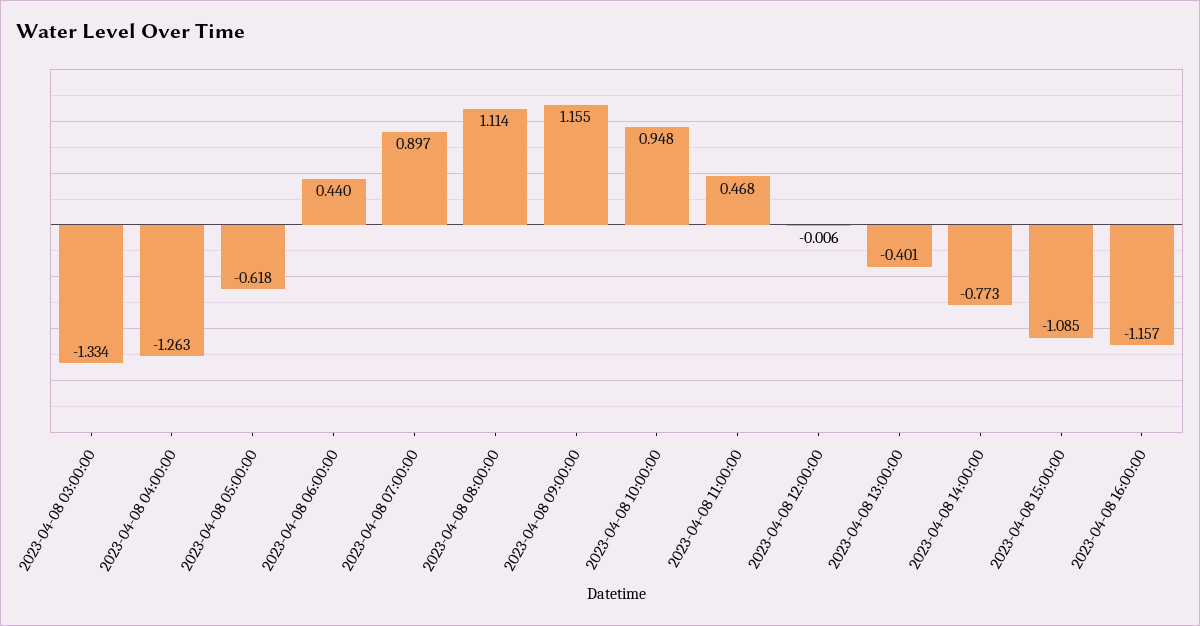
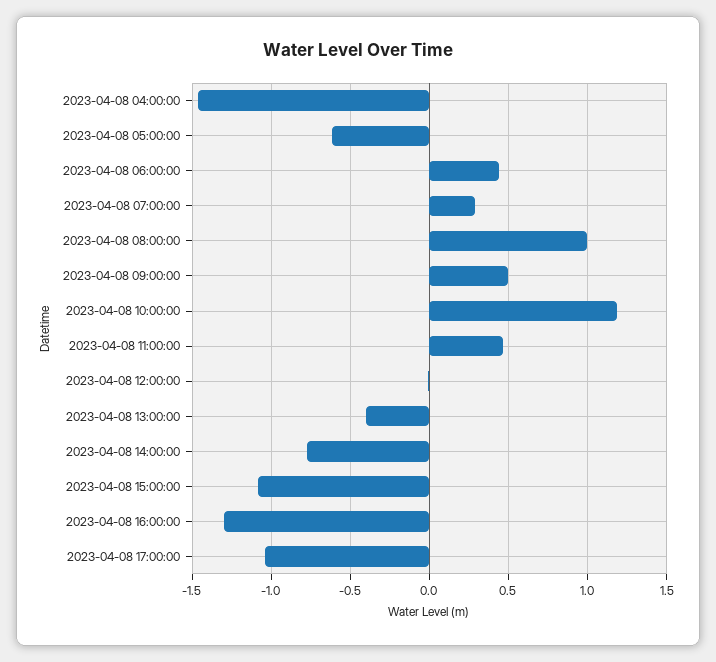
2023-04-08 03:00:00: -1.334 -> none
2023-04-08 04:00:00: -1.263 -> -1.45
2023-04-08 07:00:00: 0.897 -> 0.3
2023-04-08 08:00:00: 1.114 -> 1
2023-04-08 09:00:00: 1.155 -> 0.5
2023-04-08 10:00:00: 0.948 -> 1.2
2023-04-08 16:00:00: -1.157 -> -1.3
2023-04-08 17:00:00: none -> -1.05

